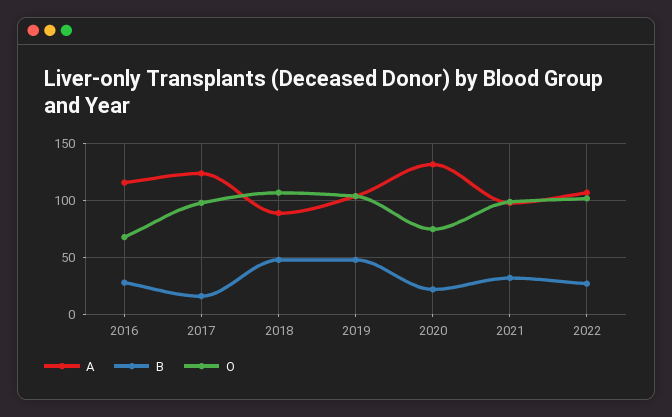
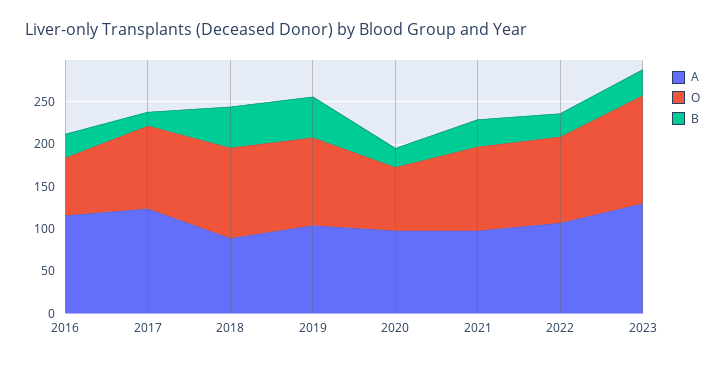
A, 2020: 130 -> 100
A, 2023: none -> 130
O, 2023: none -> 130
B, 2023: none -> 30

